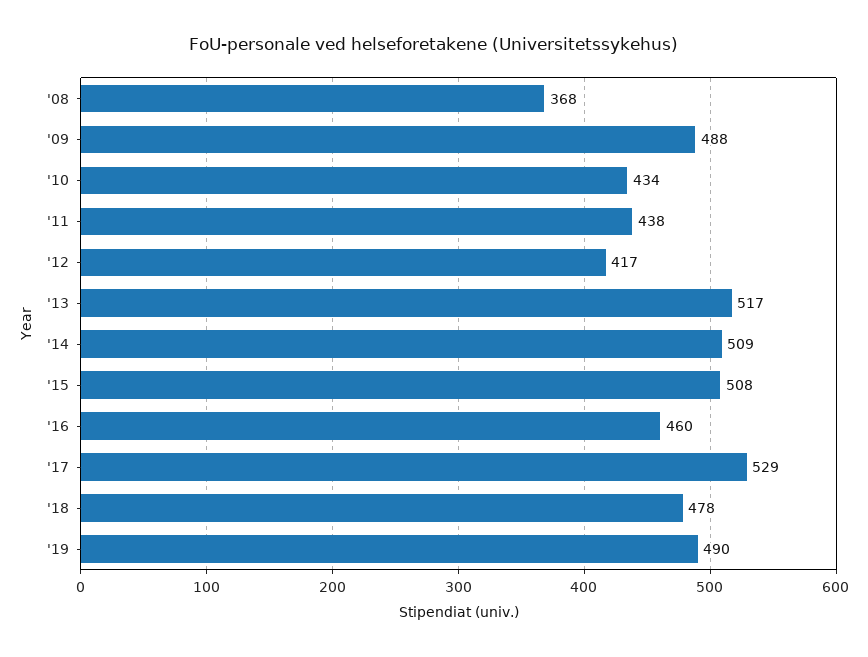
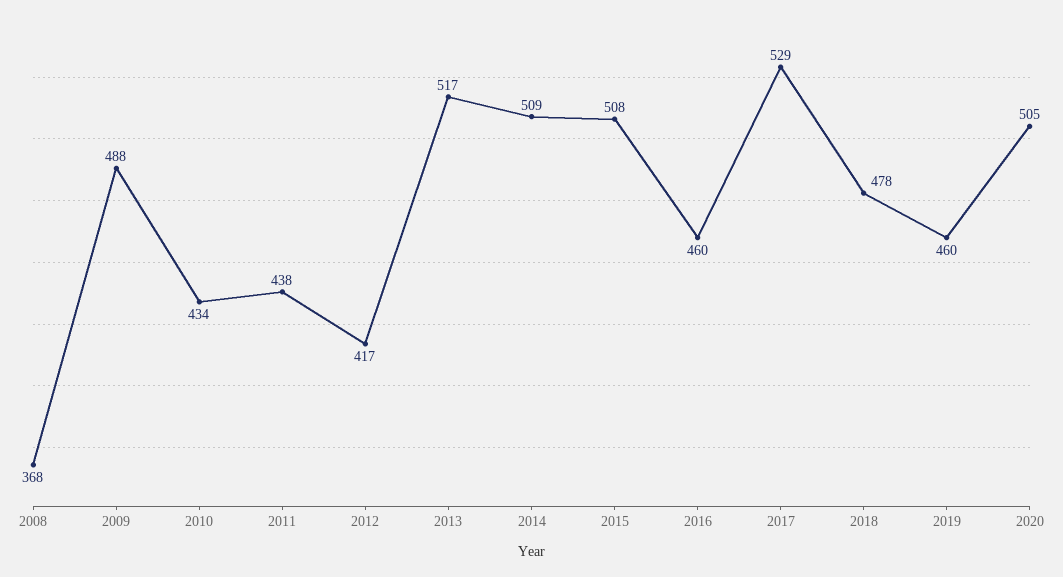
'19: 490 -> 460
2020: none -> 505

